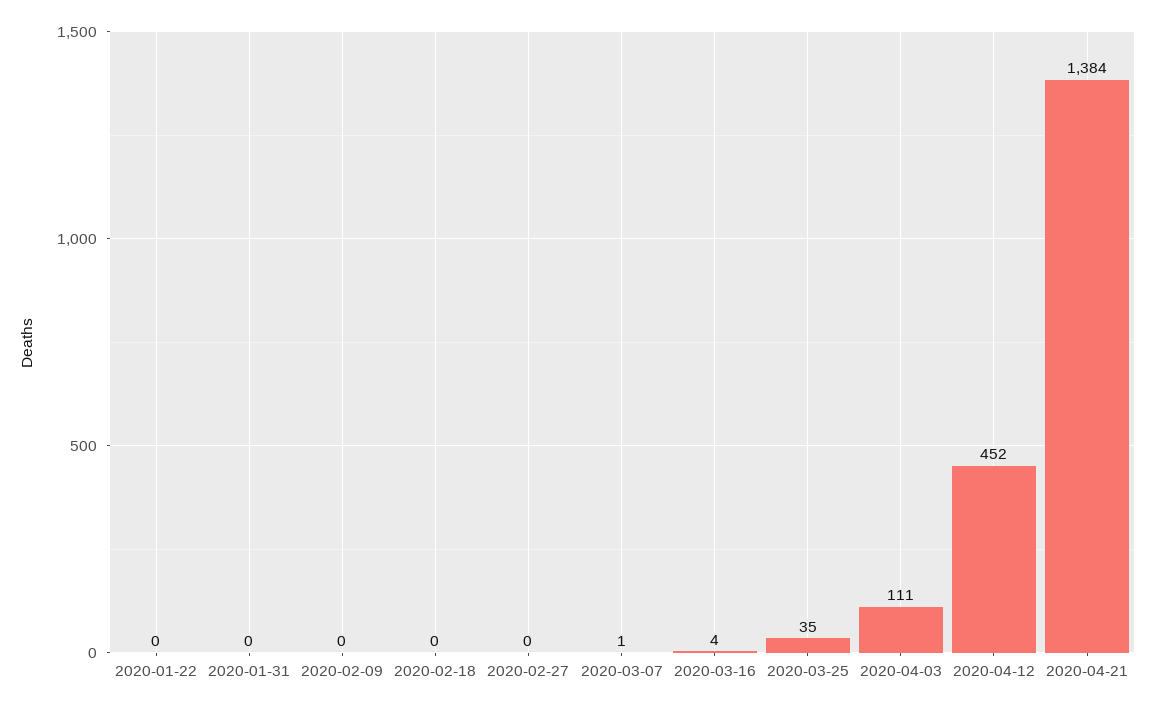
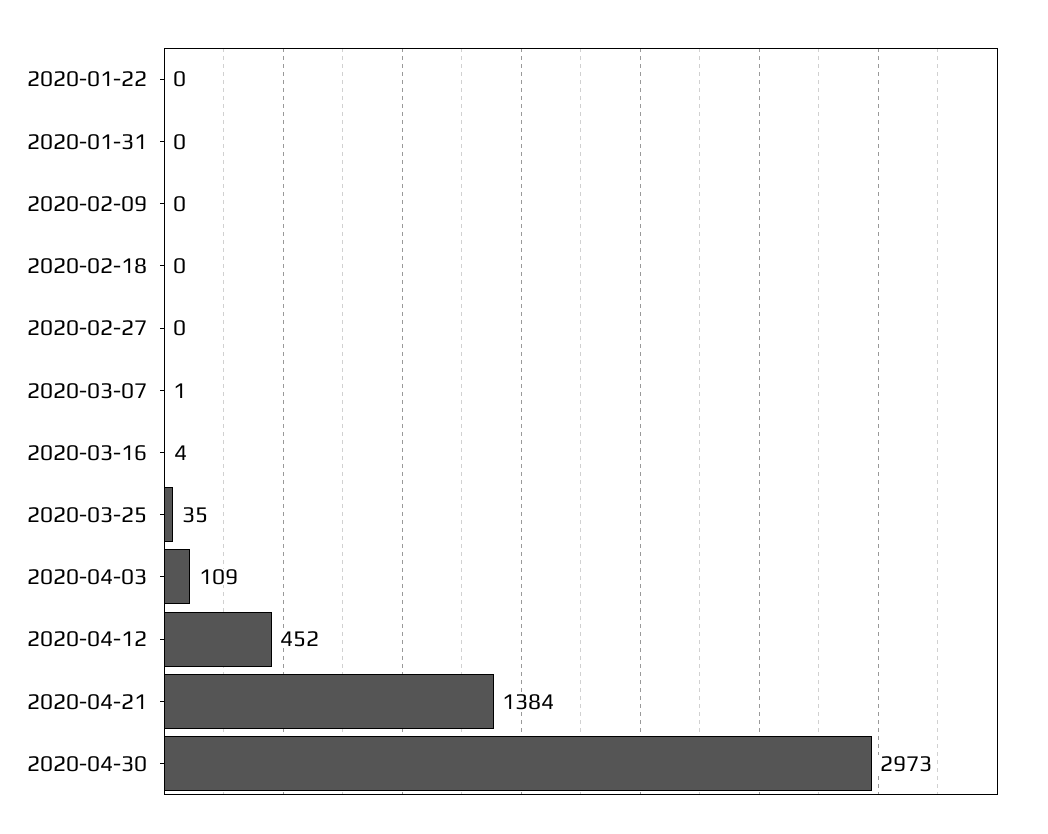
2020-04-03: 111 -> 109
2020-04-30: none -> 2973

